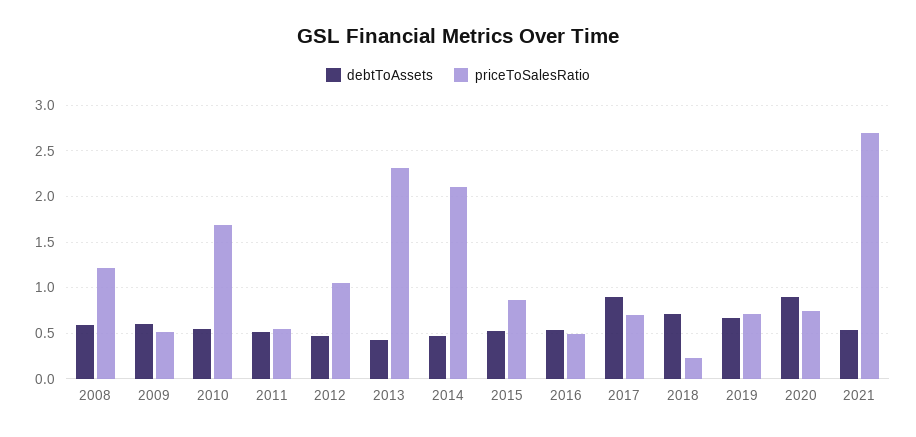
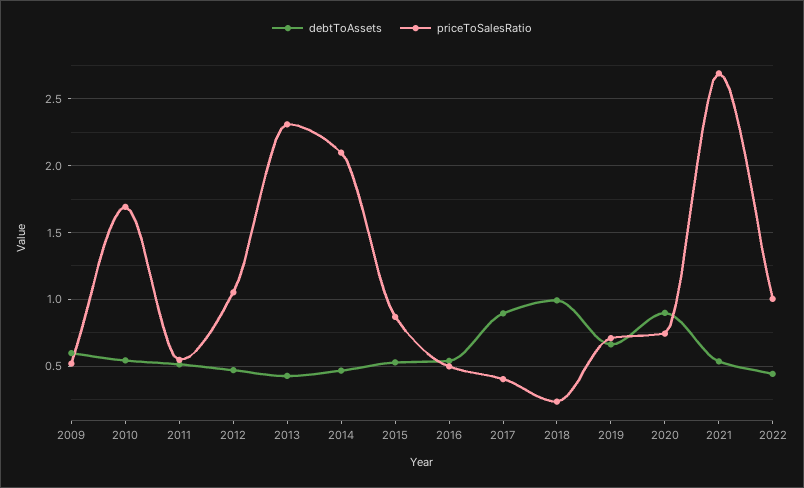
debtToAssets, 2008: 0.6 -> none
priceToSalesRatio, 2008: 1.2 -> none
priceToSalesRatio, 2017: 0.7 -> 0.4
debtToAssets, 2018: 0.7 -> 1
debtToAssets, 2022: none -> 0.45
priceToSalesRatio, 2022: none -> 1

